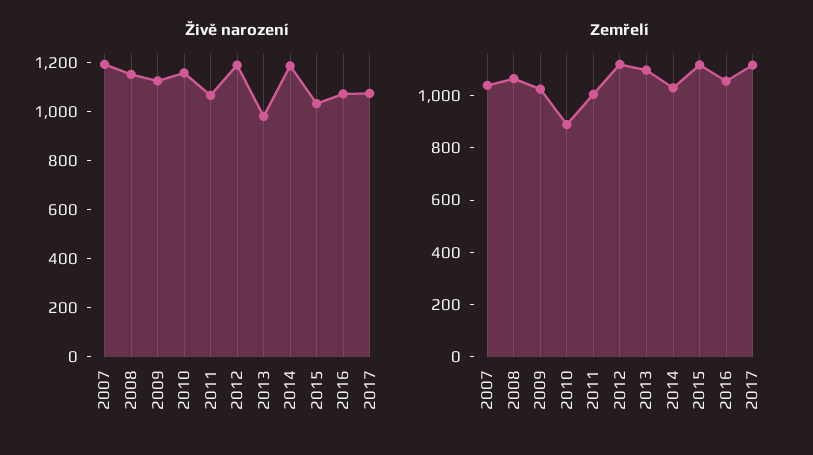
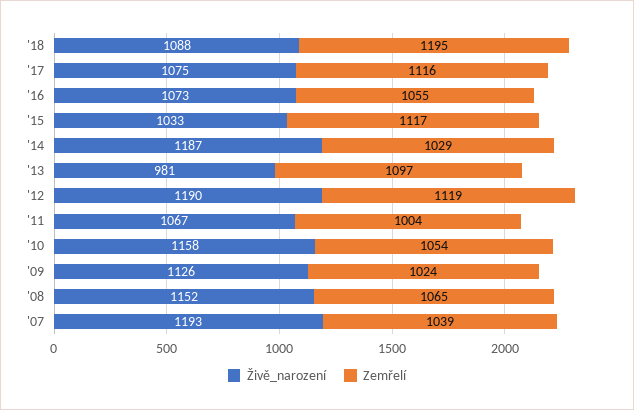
Zemřelí, 2010: 900 -> 1054
Živě narození, '18: none -> 1088
Zemřelí, '18: none -> 1195

